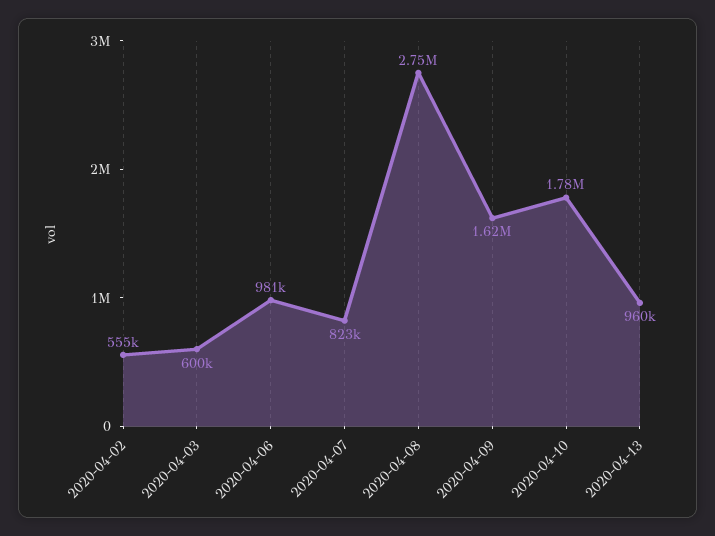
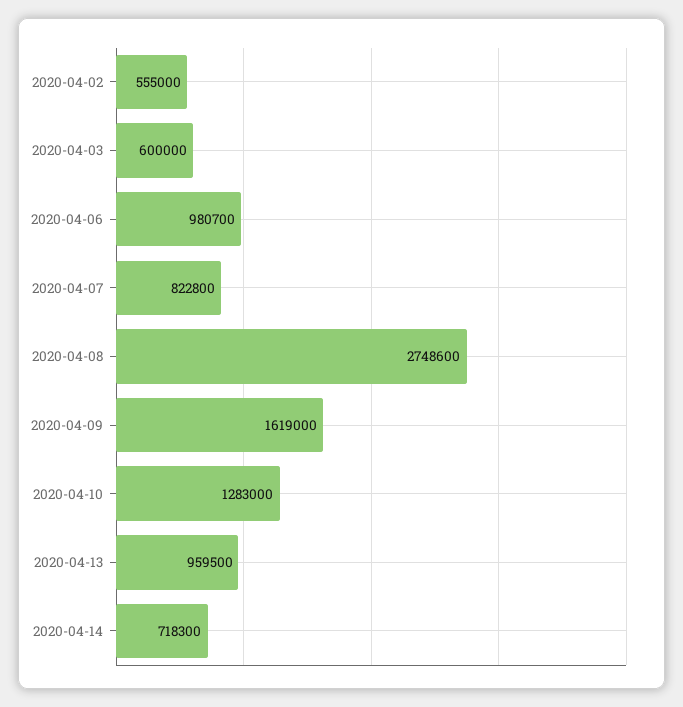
2020-04-10: 1780000 -> 1283000
2020-04-14: none -> 718300

